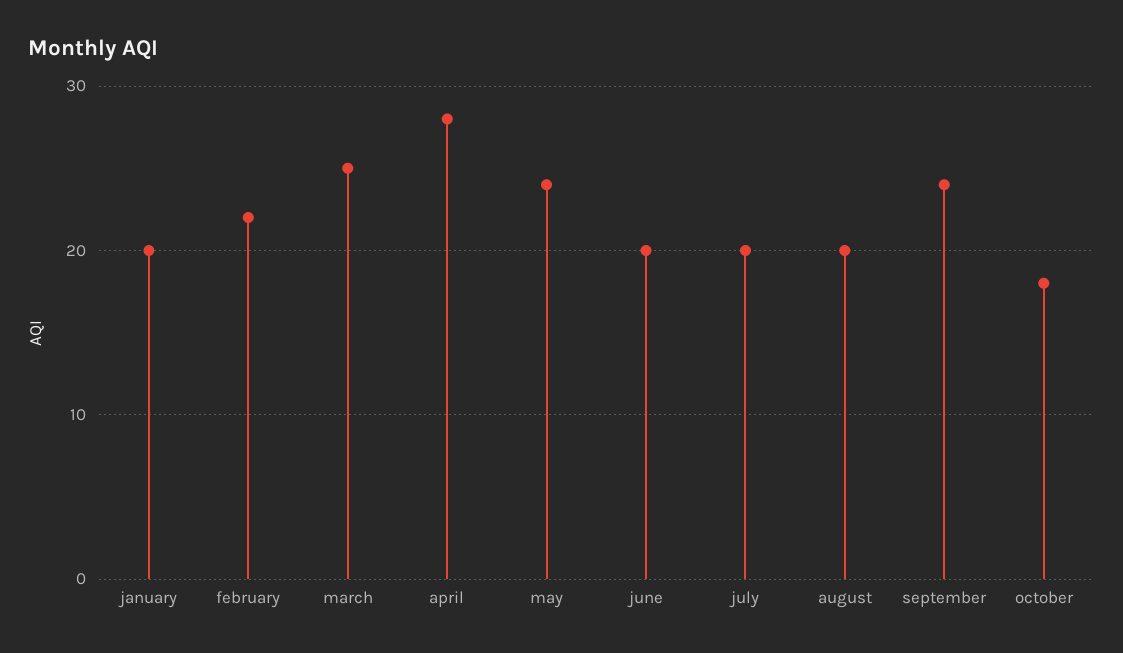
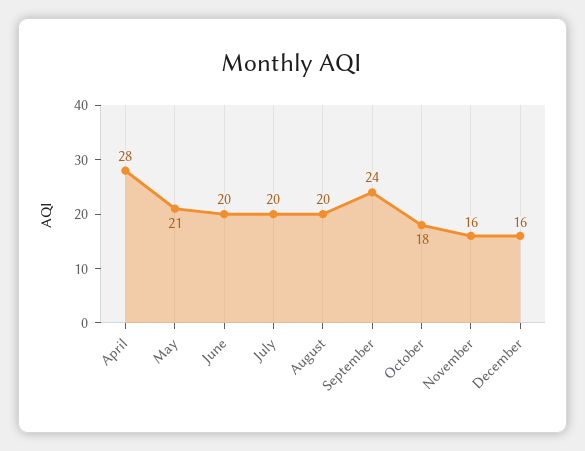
january: 20 -> none
february: 22 -> none
march: 25 -> none
may: 24 -> 21
November: none -> 16
December: none -> 16

